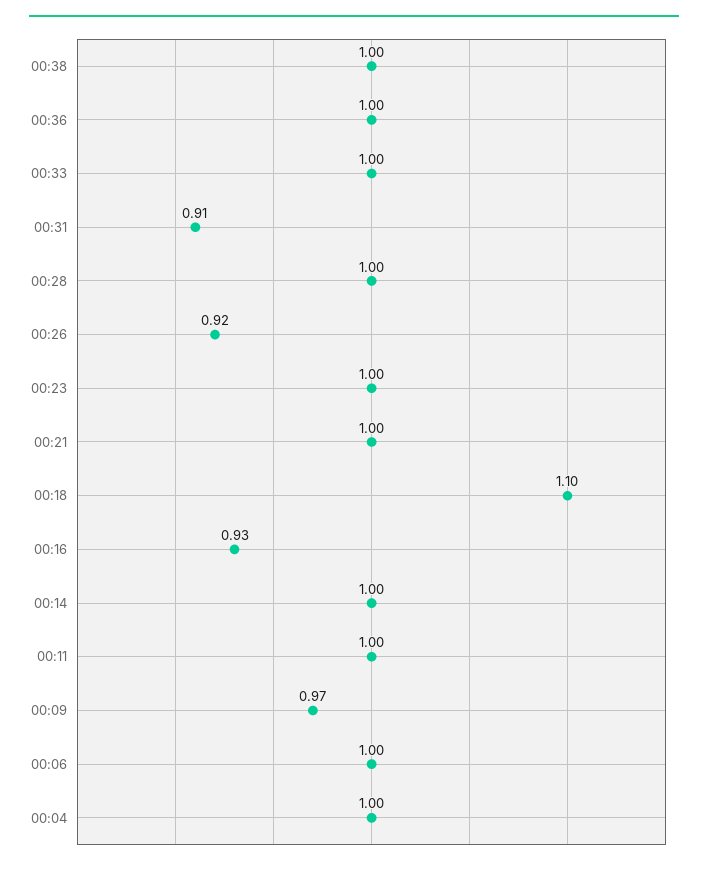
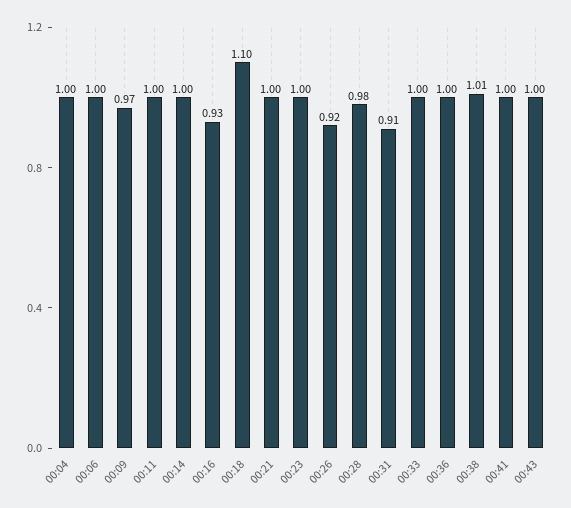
00:38: 1 -> 1.01
00:28: 1 -> 0.98
00:41: none -> 1
00:43: none -> 1

